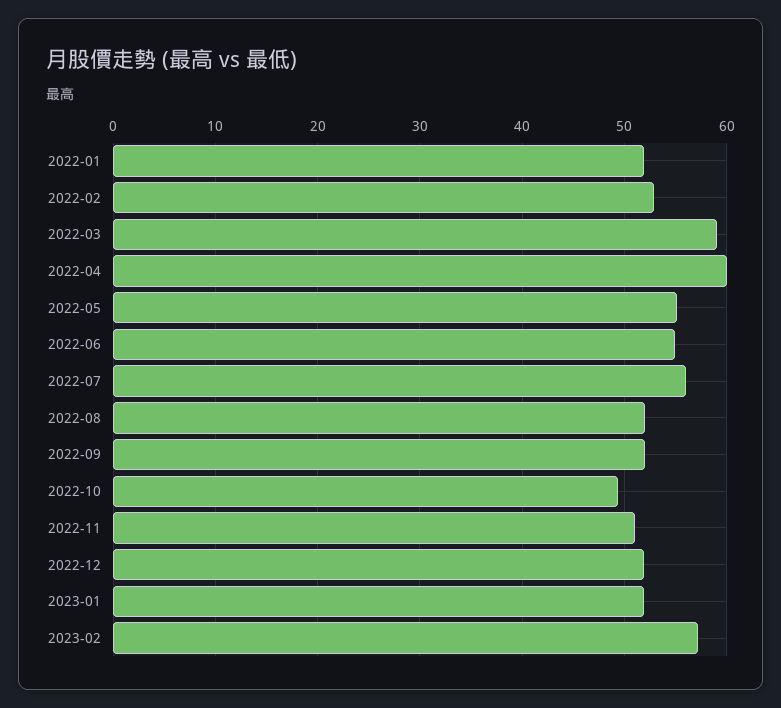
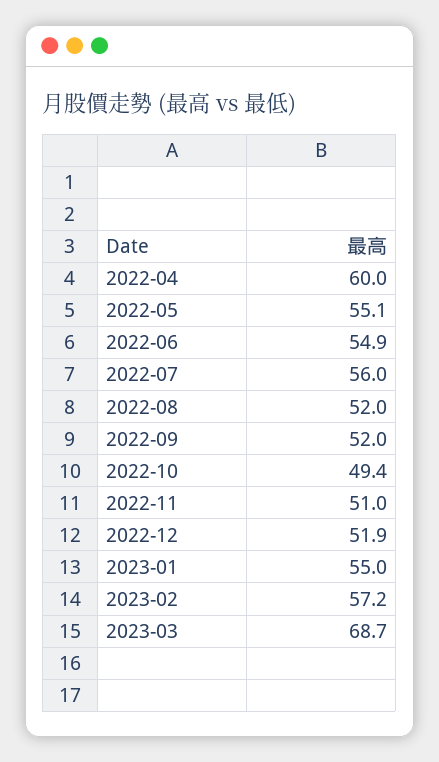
2022-01: 52 -> none
2022-02: 53 -> none
2022-03: 59 -> none
2023-01: 52 -> 55
2023-03: none -> 68.7

